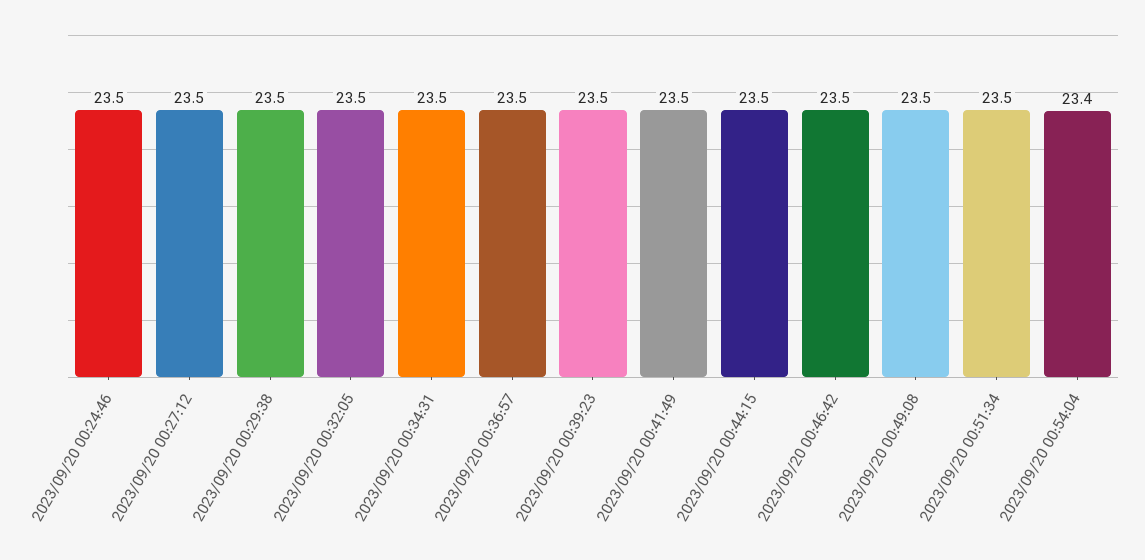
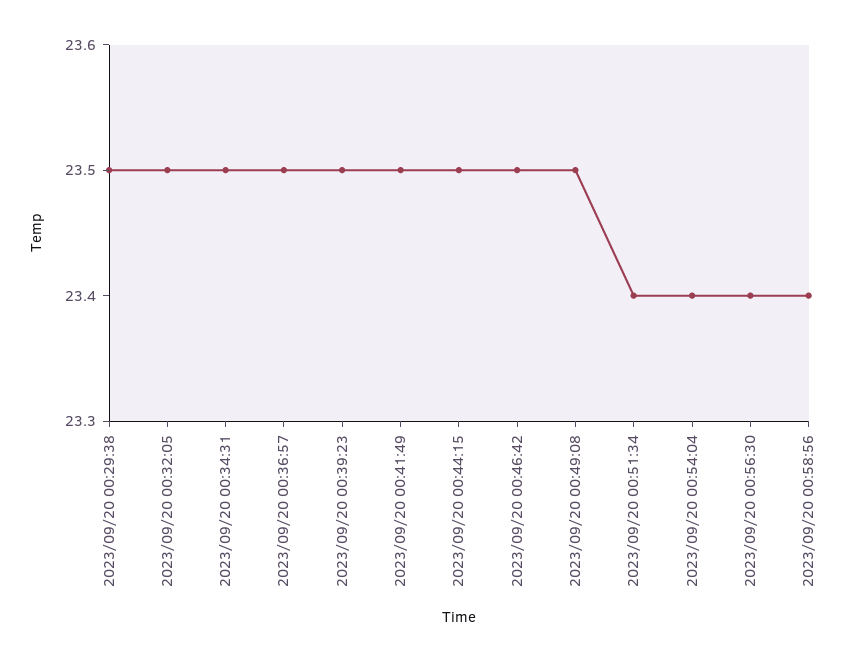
2023/09/20 00:24:46: 23.5 -> none
2023/09/20 00:27:12: 23.5 -> none
2023/09/20 00:51:34: 23.5 -> 23.4
2023/09/20 00:56:30: none -> 23.4
2023/09/20 00:58:56: none -> 23.4

